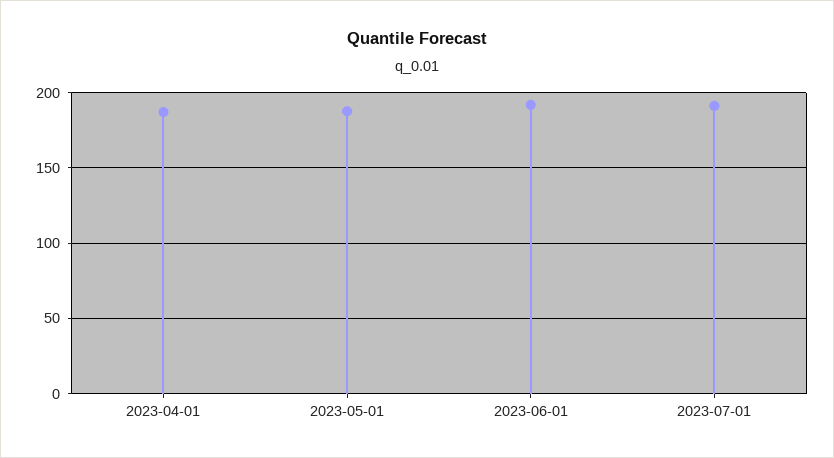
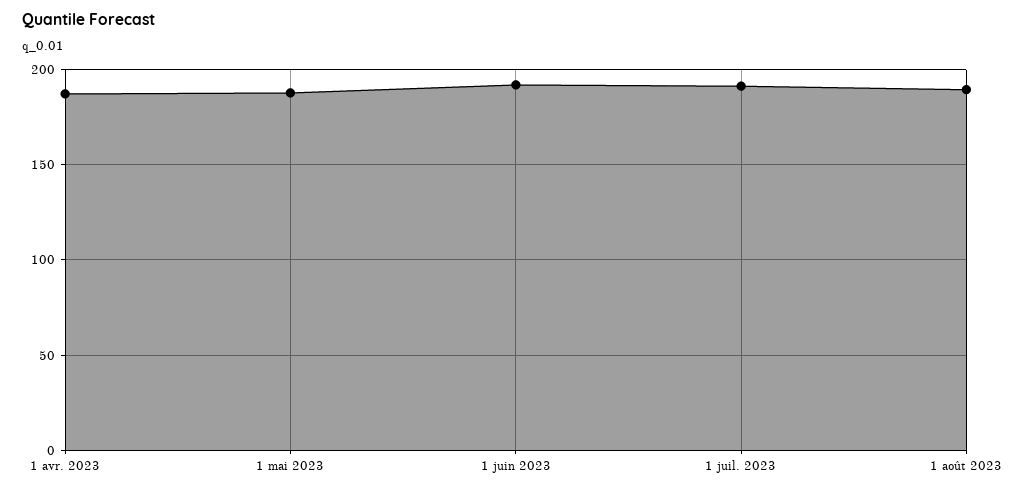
1 août 2023: none -> 190

